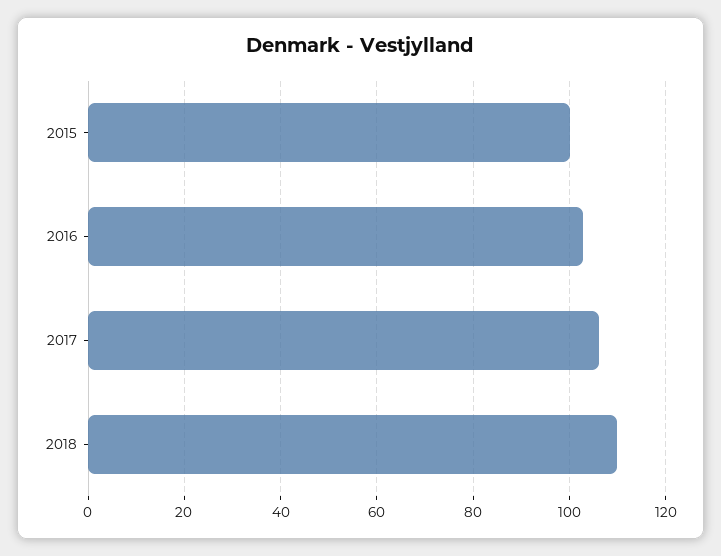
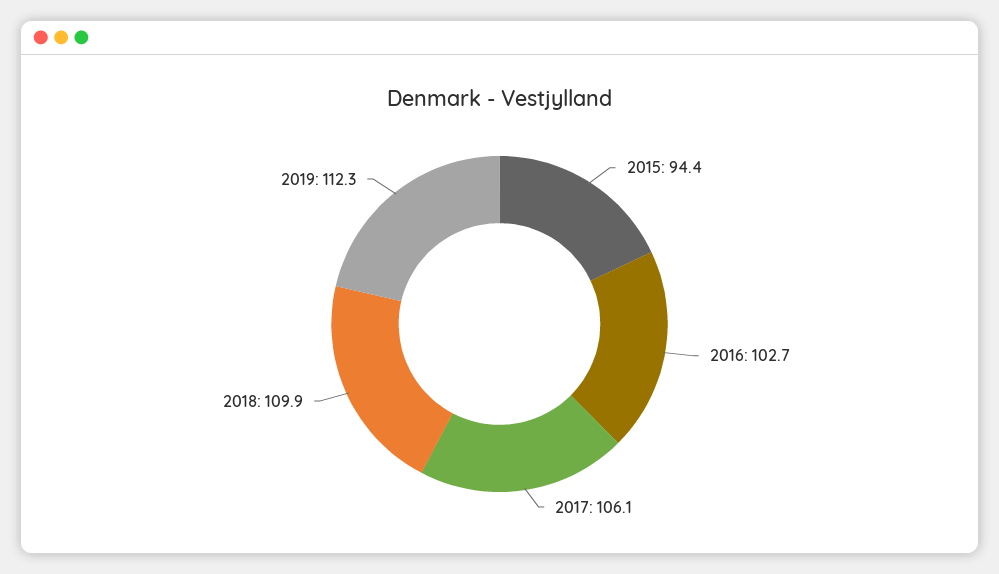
2015: 100 -> 94.4
2019: none -> 112.3

